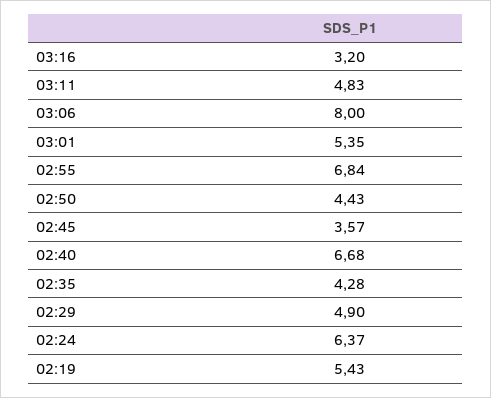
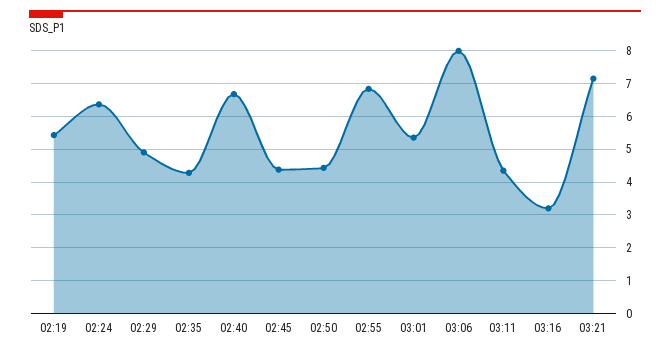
03:11: 4.83 -> 4.4
02:45: 3.57 -> 4.4
03:21: none -> 7.2

